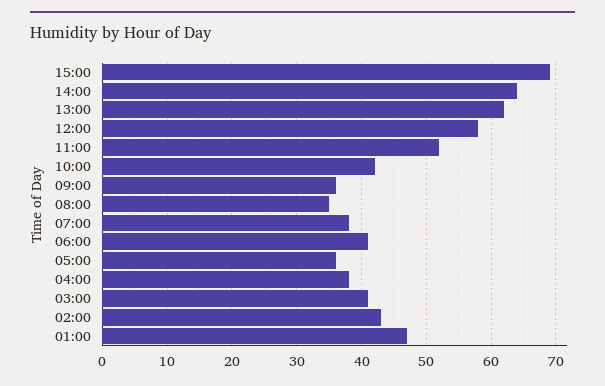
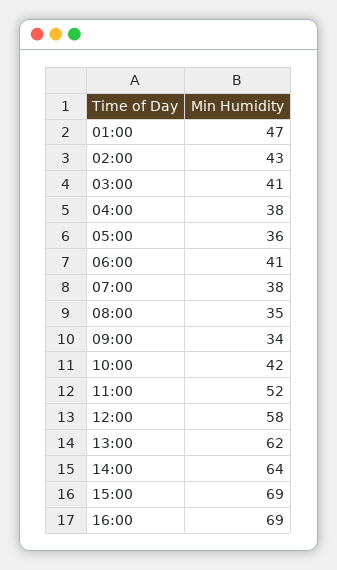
09:00: 36 -> 34
16:00: none -> 69

